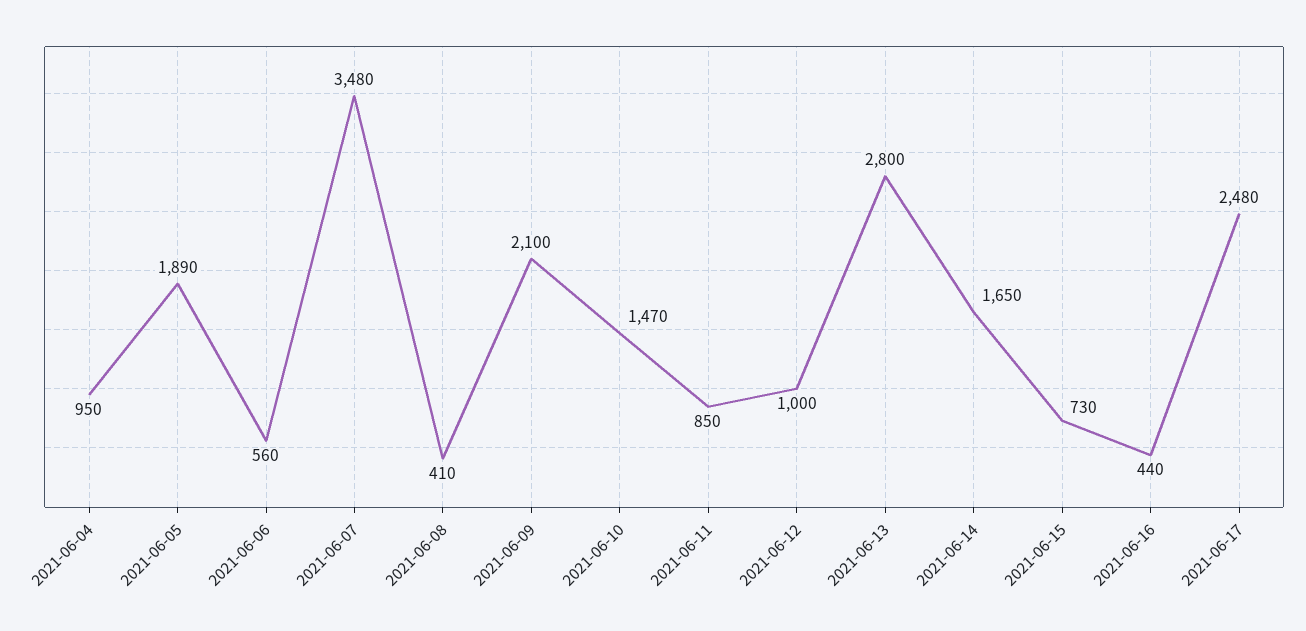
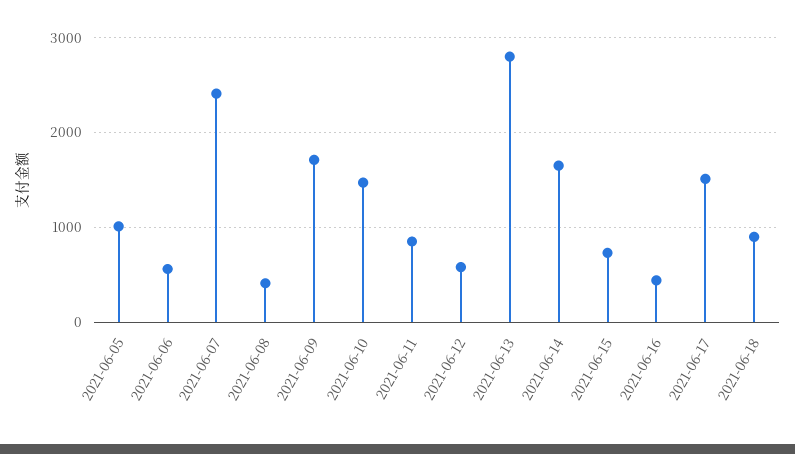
2021-06-04: 950 -> none
2021-06-05: 1890 -> 1000
2021-06-07: 3480 -> 2400
2021-06-09: 2100 -> 1700
2021-06-12: 1000 -> 600
2021-06-17: 2480 -> 1500
2021-06-18: none -> 900

